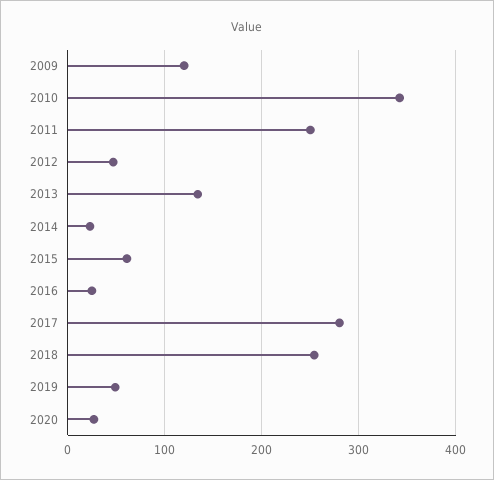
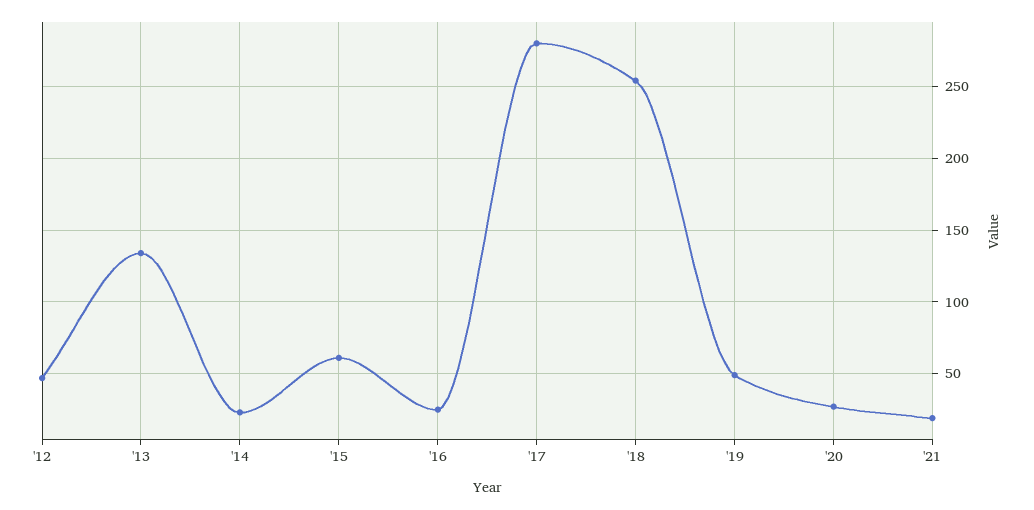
2009: 120 -> none
2010: 340 -> none
2011: 250 -> none
'21: none -> 20

